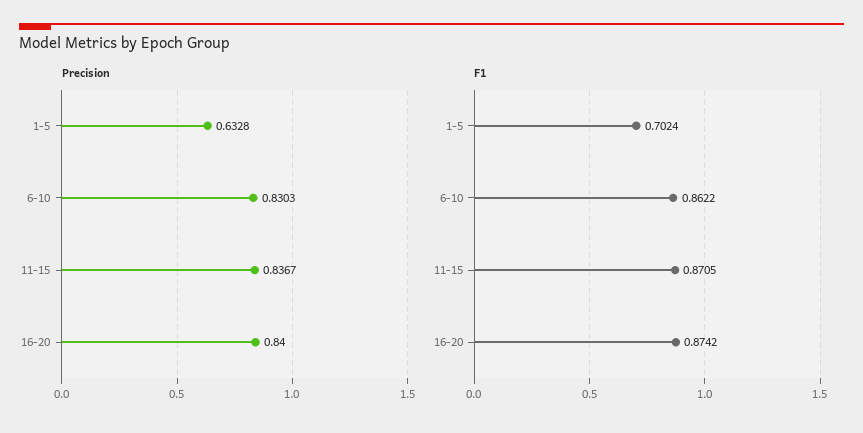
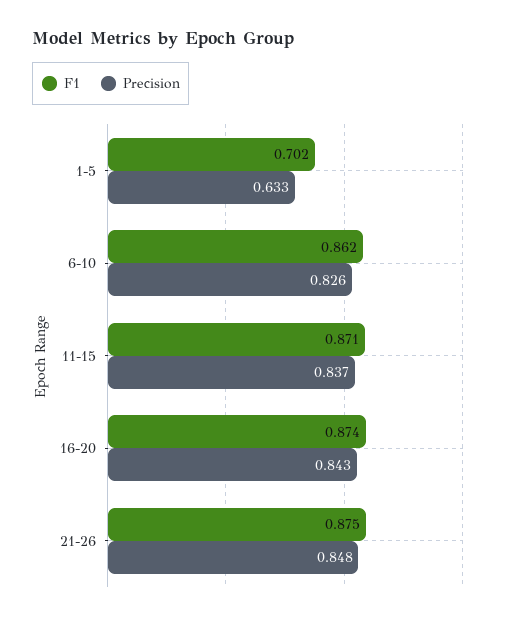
Precision, 6-10: 0.8303 -> 0.826
Precision, 16-20: 0.84 -> 0.843
F1, 21-26: none -> 0.875
Precision, 21-26: none -> 0.848

